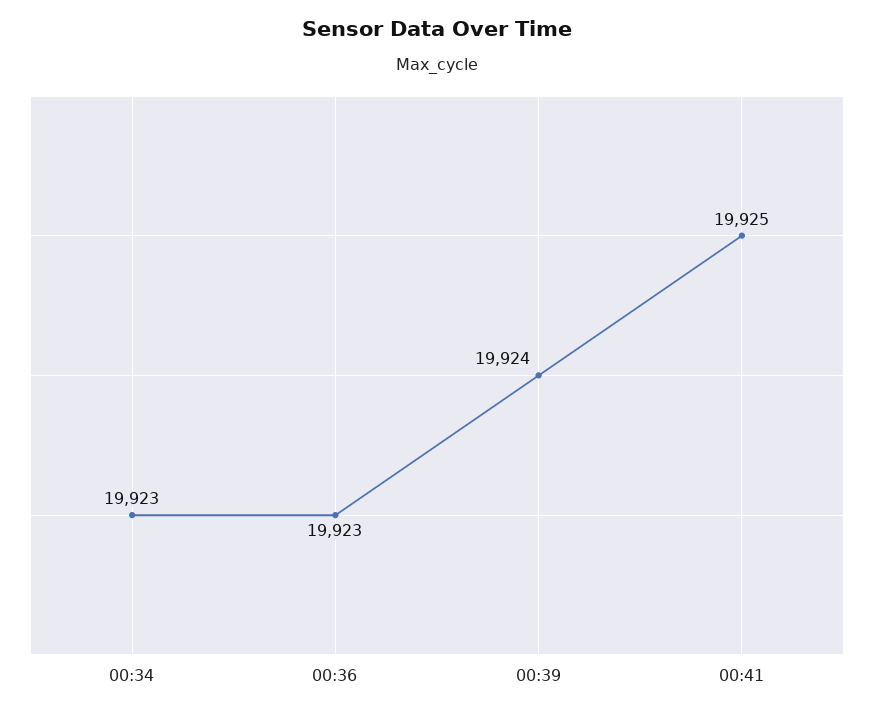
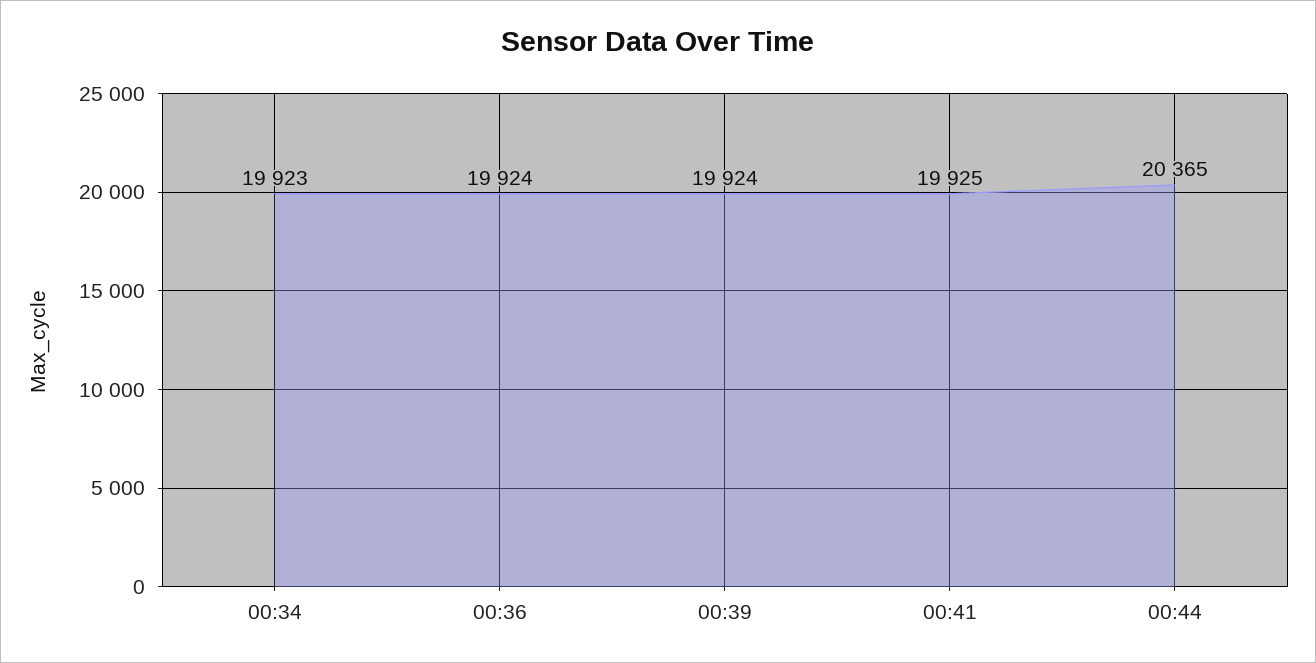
00:36: 19923 -> 19924
00:44: none -> 20365

